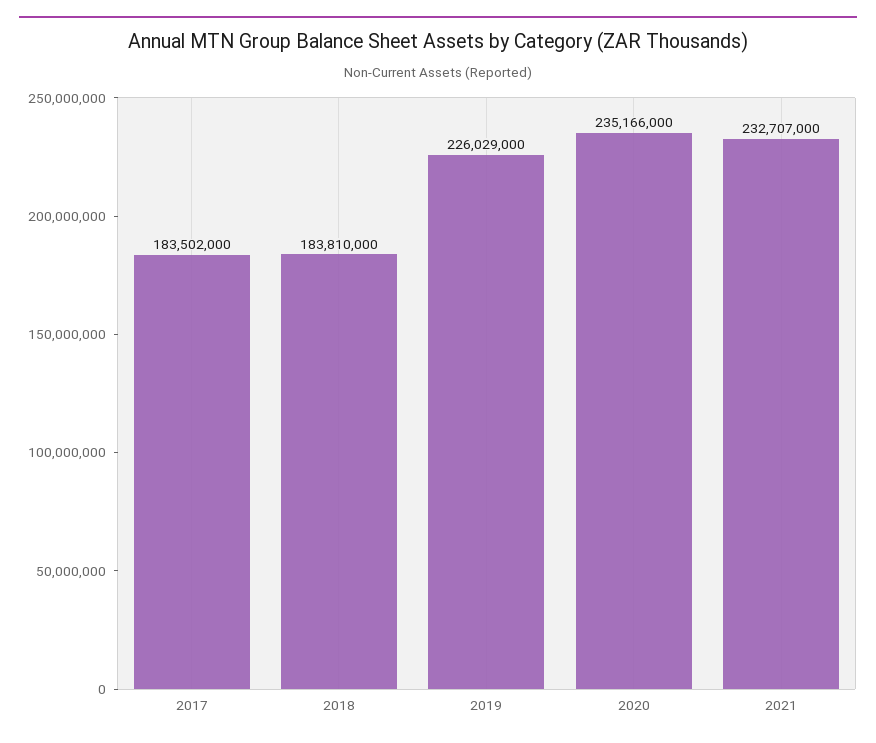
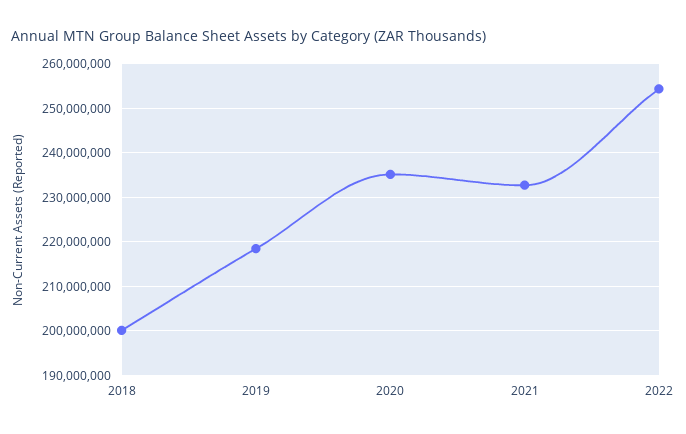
2017: 183502000 -> none
2018: 183810000 -> 200000000
2019: 226029000 -> 218000000
2022: none -> 254000000

